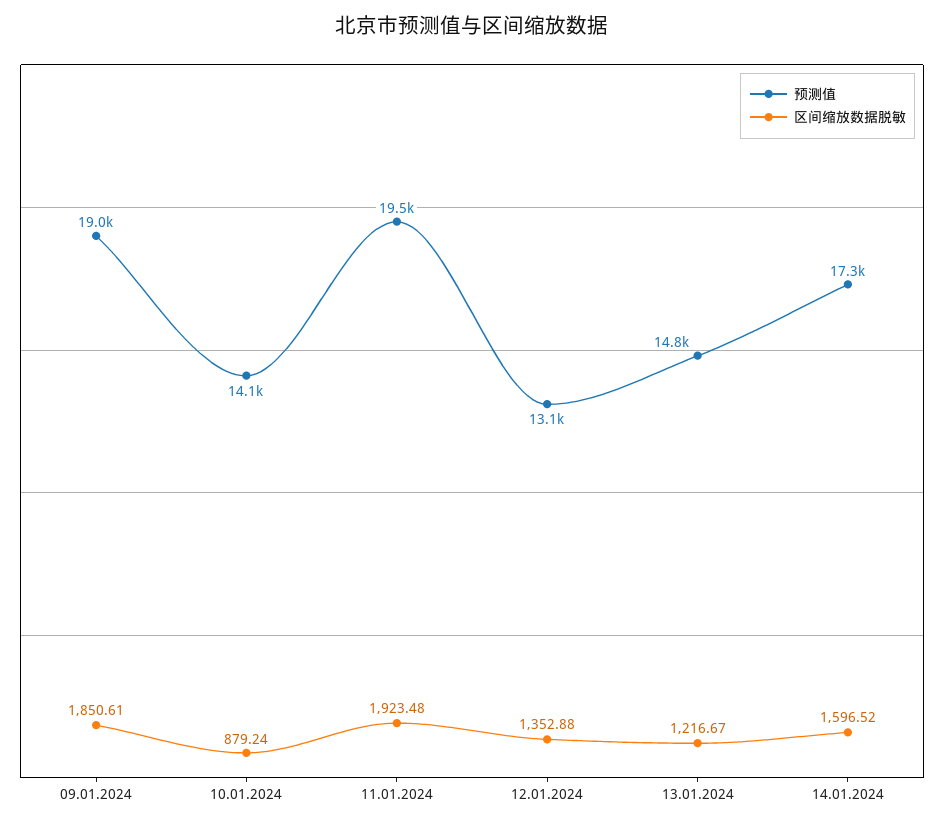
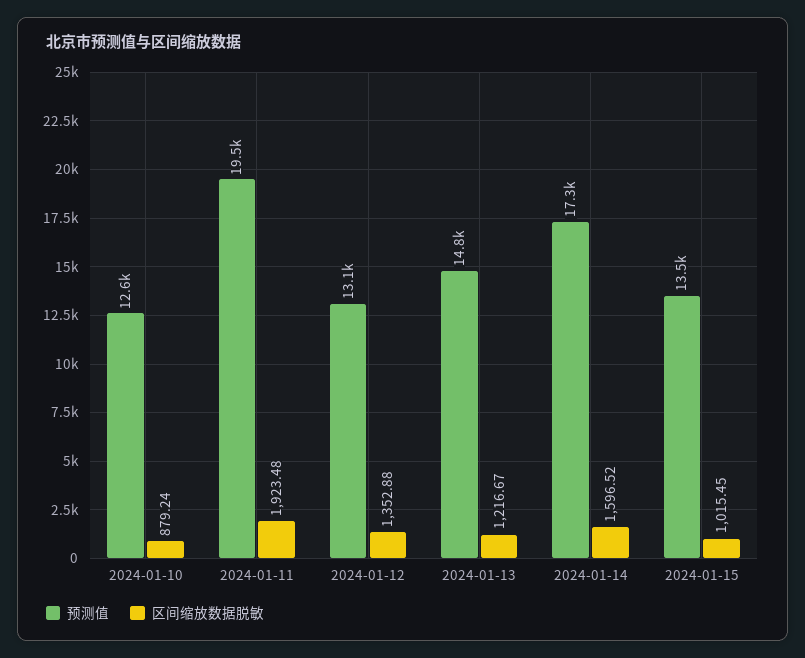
预测值, 09.01.2024: 19000 -> none
区间缩放数据脱敏, 09.01.2024: 1850.61 -> none
预测值, 10.01.2024: 14100 -> 12600
预测值, 2024-01-15: none -> 13500
区间缩放数据脱敏, 2024-01-15: none -> 1015.45

